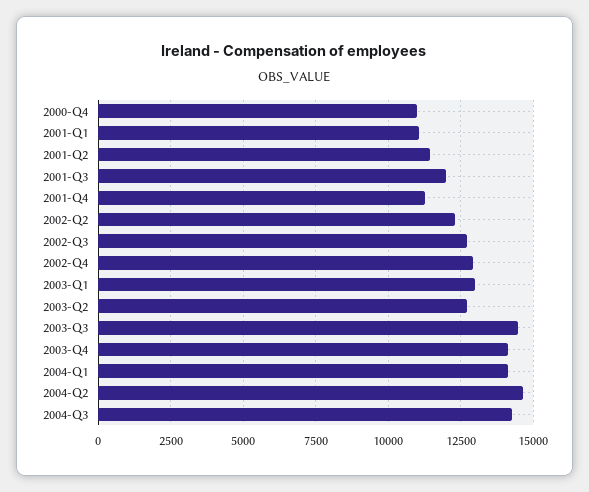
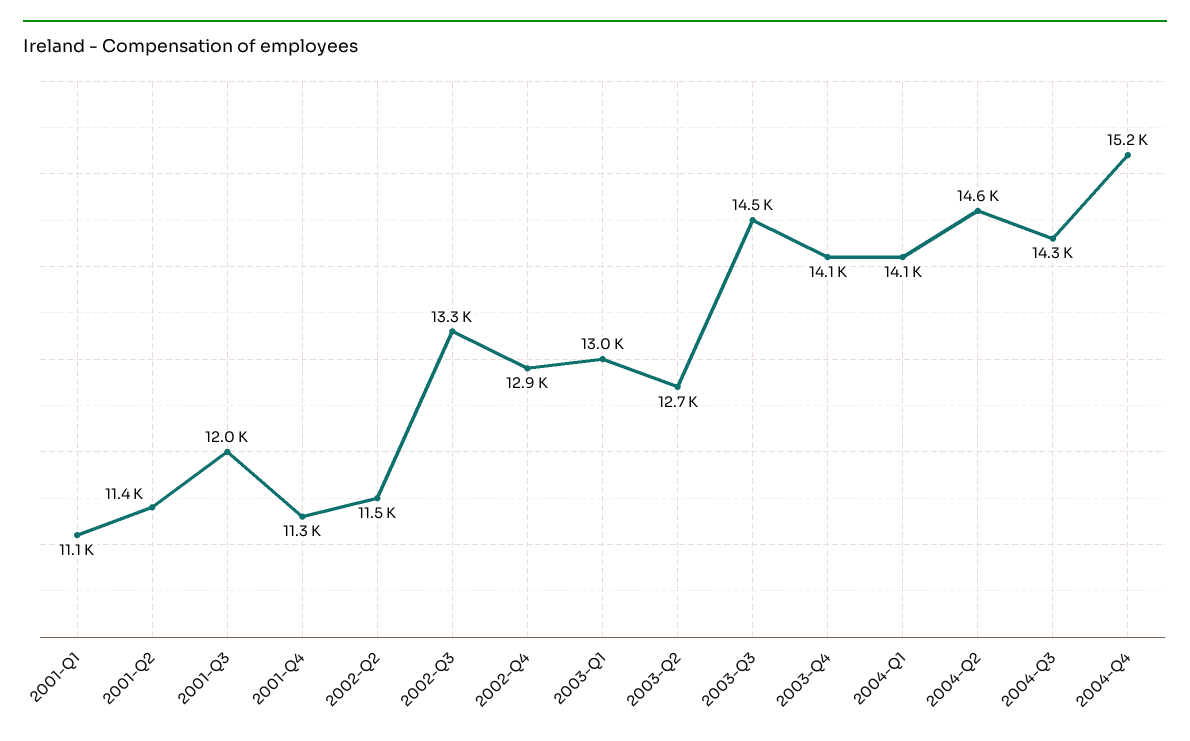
2000-Q4: 11000 -> none
2002-Q2: 12250 -> 11500
2002-Q3: 12750 -> 13300
2004-Q4: none -> 15200

